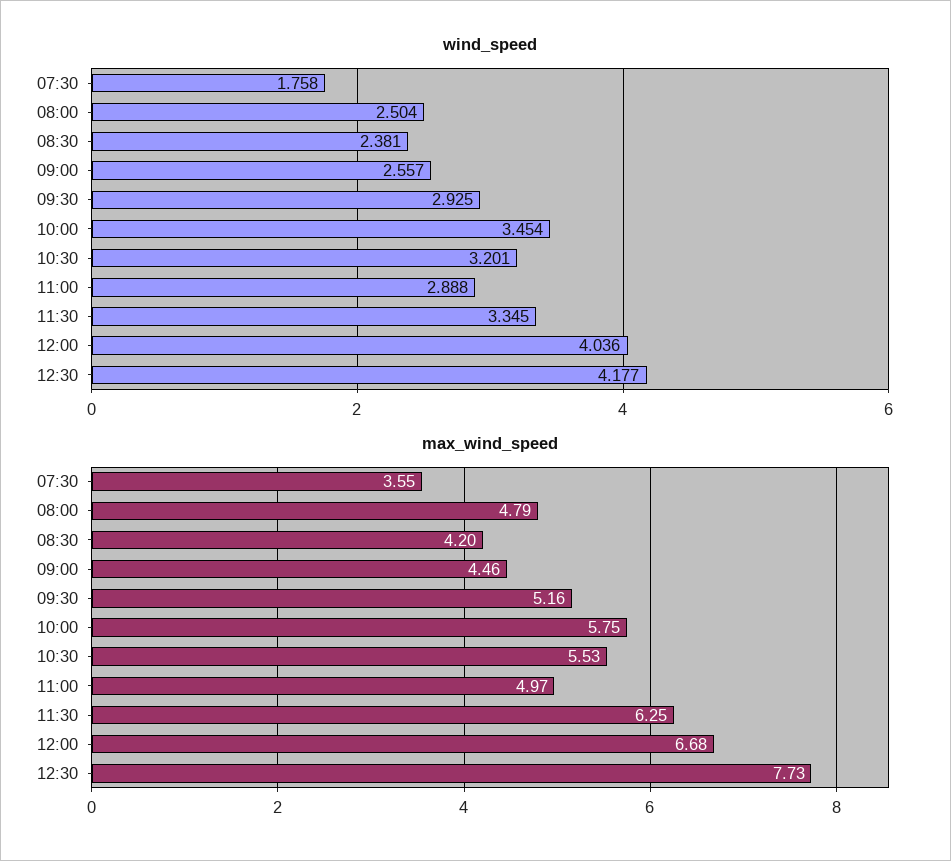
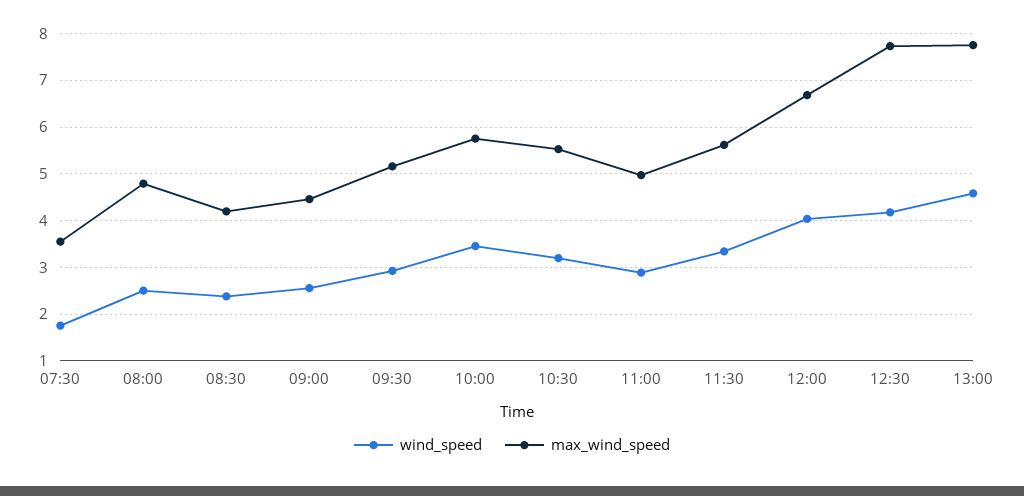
max_wind_speed, 11:30: 6.25 -> 5.6
wind_speed, 13:00: none -> 4.6
max_wind_speed, 13:00: none -> 7.8

